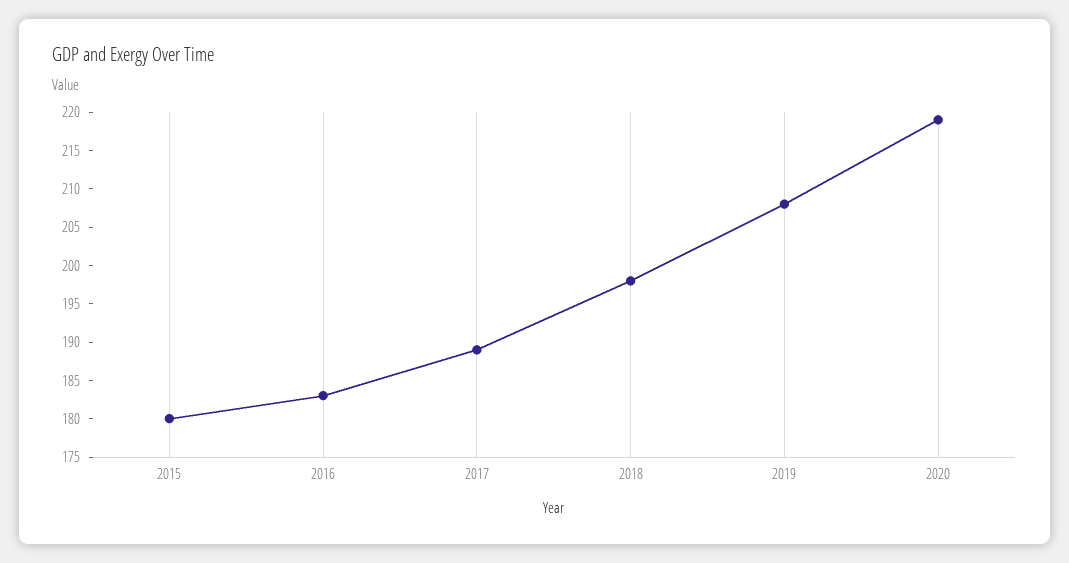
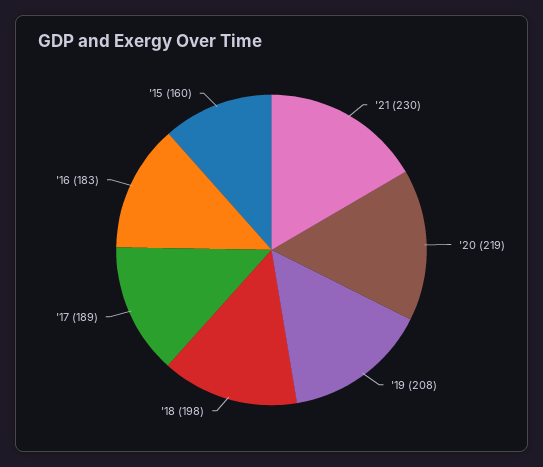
2015: 180 -> 160
'21: none -> 230

